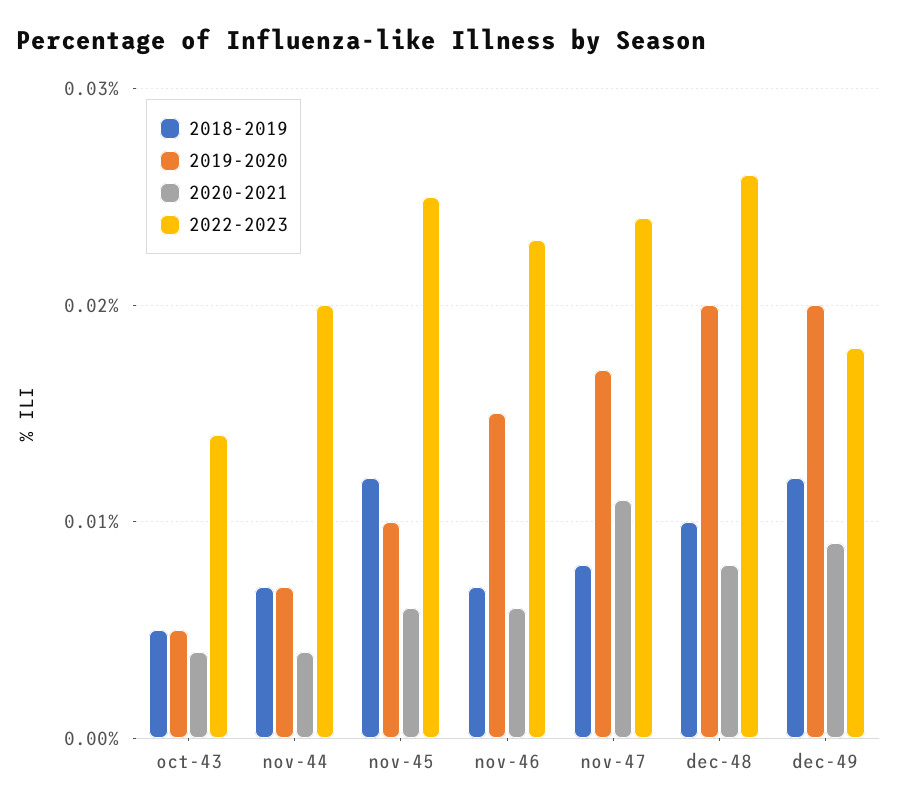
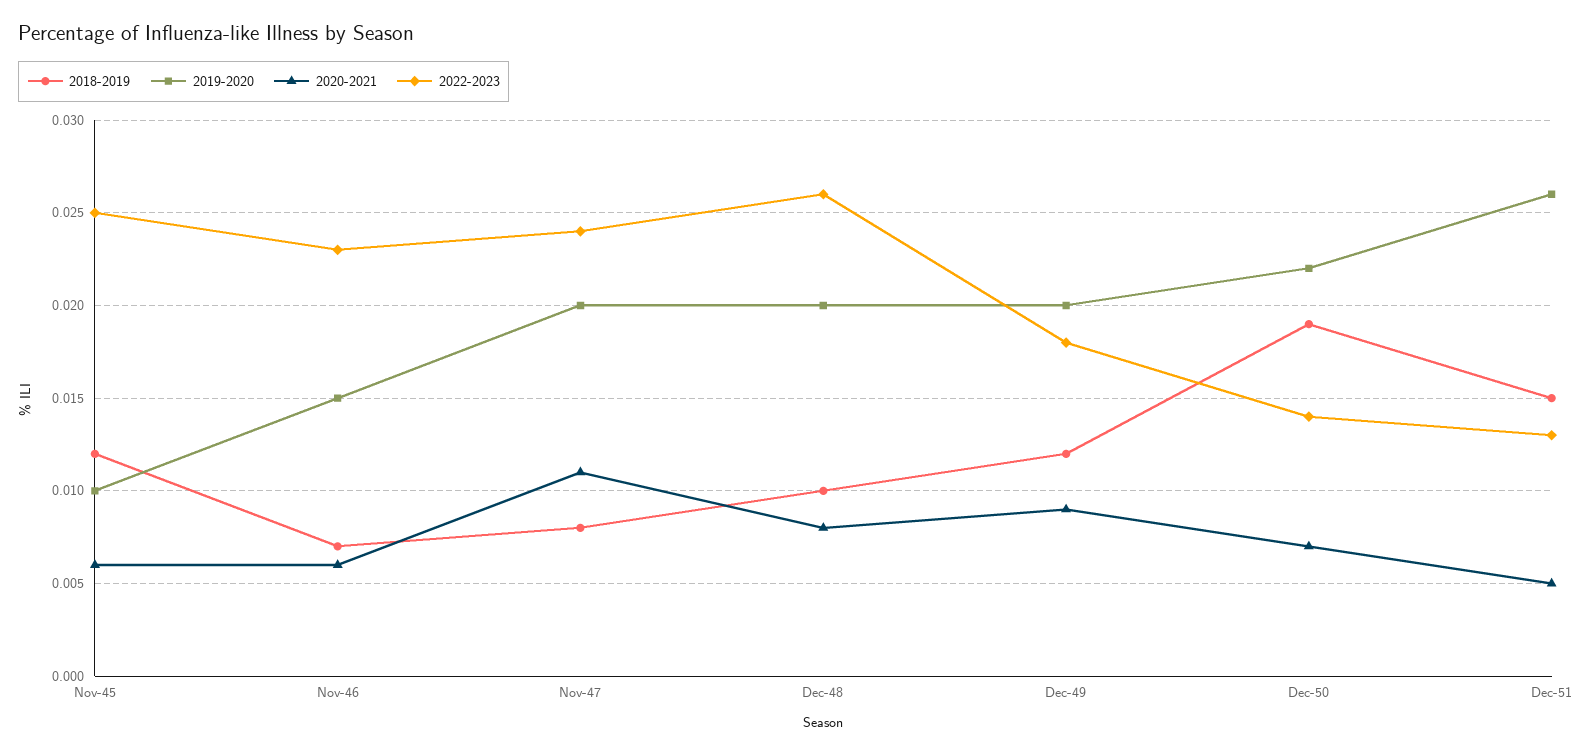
2018-2019, oct-43: 0.005 -> none
2019-2020, oct-43: 0.005 -> none
2020-2021, oct-43: 0.004 -> none
2022-2023, oct-43: 0.014 -> none
2018-2019, nov-44: 0.007 -> none
2019-2020, nov-44: 0.007 -> none
2020-2021, nov-44: 0.004 -> none
2022-2023, nov-44: 0.02 -> none
2019-2020, nov-47: 0.017 -> 0.02
2018-2019, Dec-50: none -> 0.019
2019-2020, Dec-50: none -> 0.022
2020-2021, Dec-50: none -> 0.007
2022-2023, Dec-50: none -> 0.014
2018-2019, Dec-51: none -> 0.015
2019-2020, Dec-51: none -> 0.026
2020-2021, Dec-51: none -> 0.005
2022-2023, Dec-51: none -> 0.013

